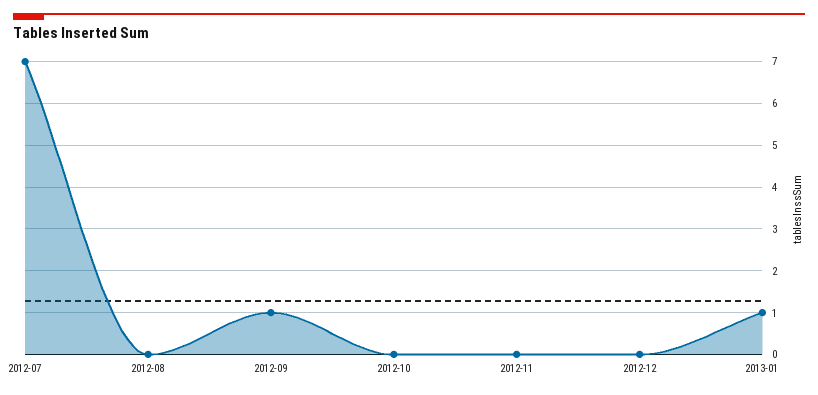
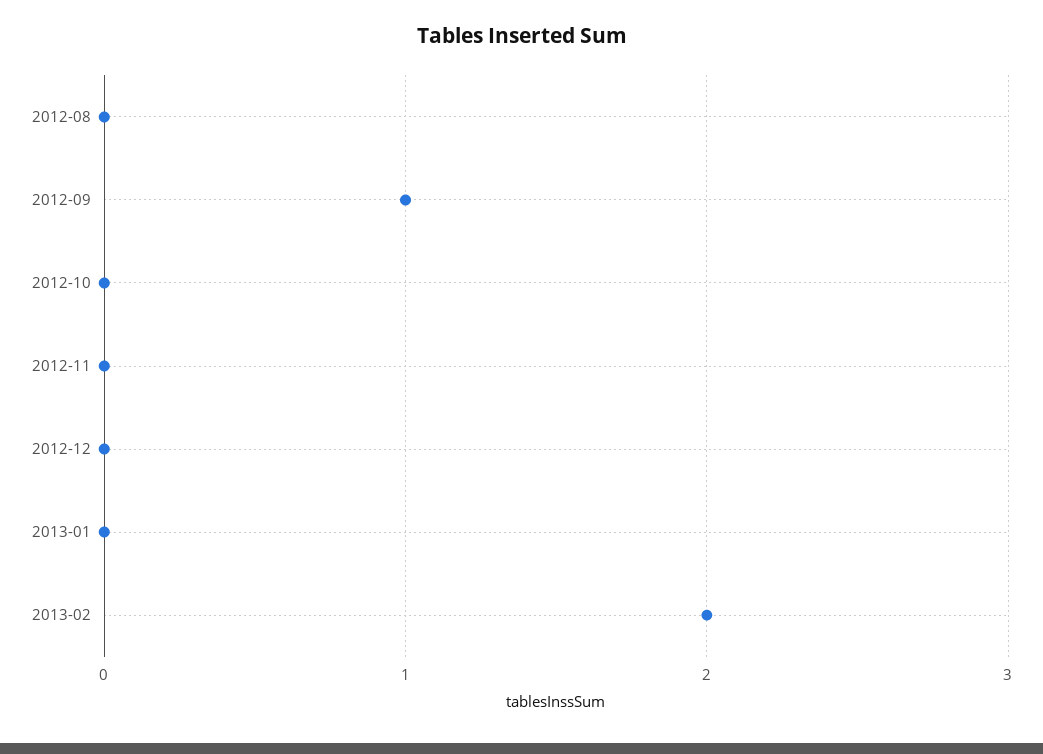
2012-07: 7 -> none
2013-01: 1 -> 0
2013-02: none -> 2

